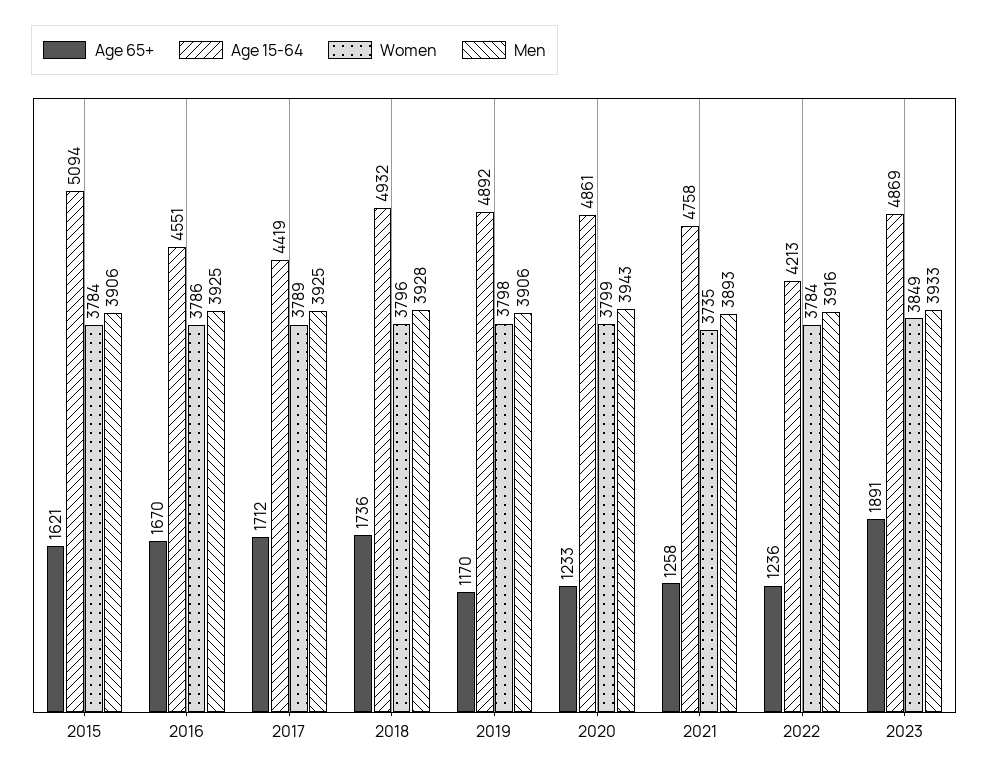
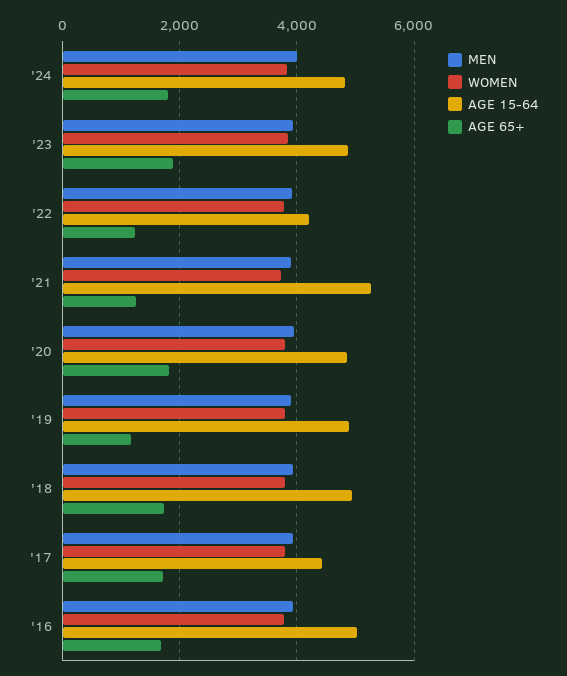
Age 65+, 2015: 1621 -> none
Age 15-64, 2015: 5094 -> none
Women, 2015: 3784 -> none
Men, 2015: 3906 -> none
Age 15-64, 2016: 4551 -> 5000
Age 65+, 2020: 1233 -> 1800
Age 15-64, 2021: 4758 -> 5200
Men, '24: none -> 4000
Women, '24: none -> 3800
Age 15-64, '24: none -> 4800
Age 65+, '24: none -> 1800

